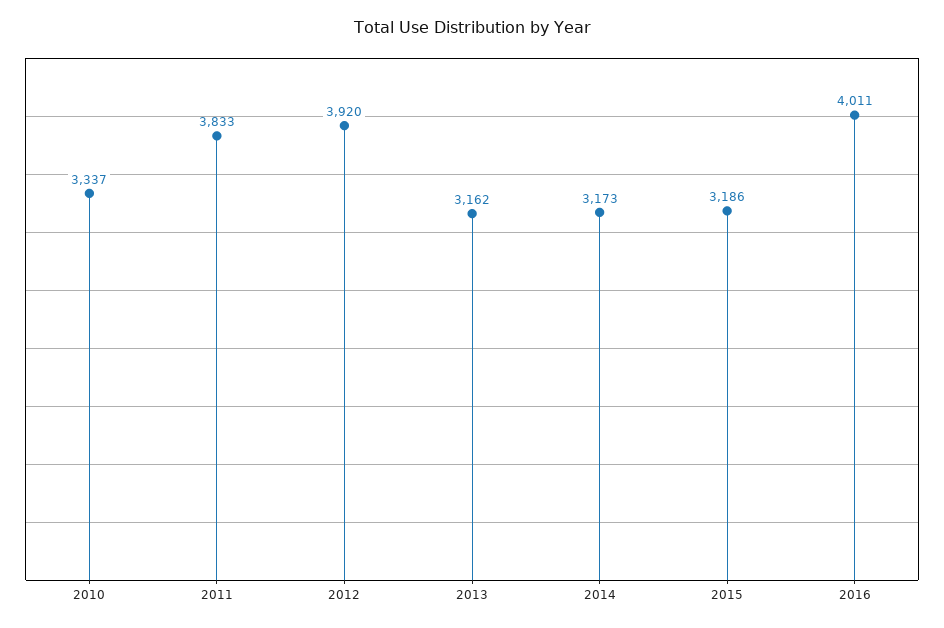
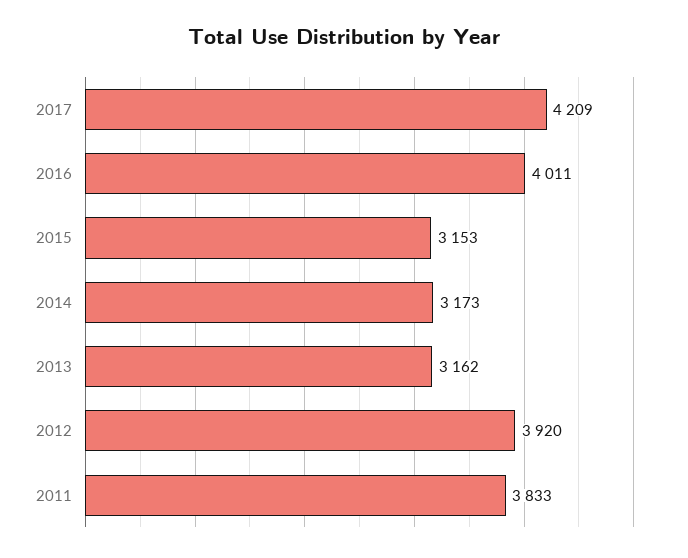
2010: 3337 -> none
2015: 3186 -> 3153
2017: none -> 4209

